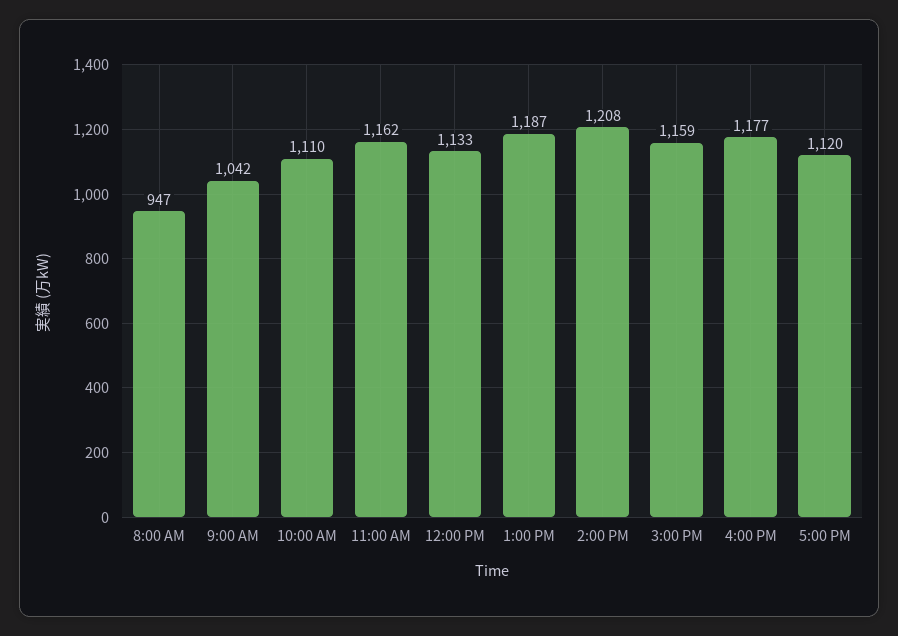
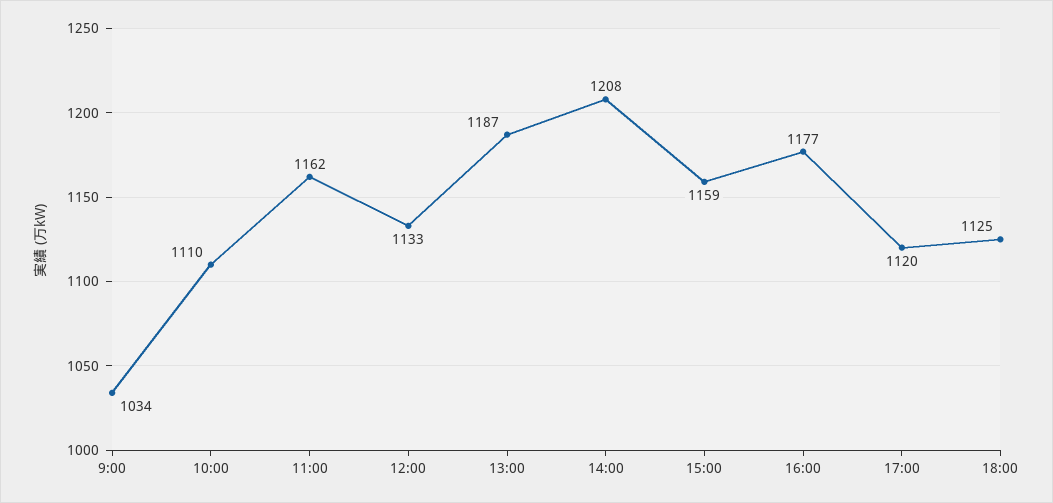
8:00 AM: 947 -> none
9:00 AM: 1042 -> 1034
18:00: none -> 1125

